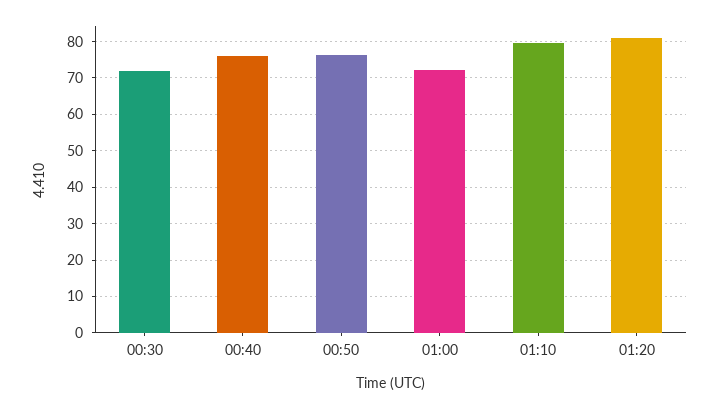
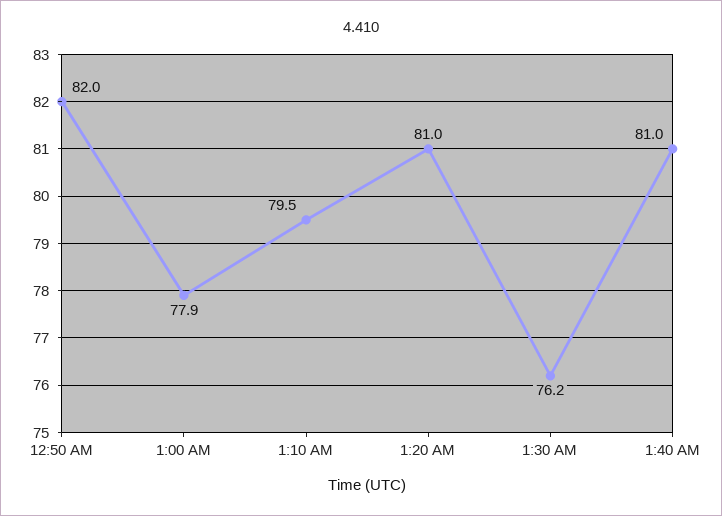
00:30: 72 -> none
00:40: 76 -> none
00:50: 76 -> 82
01:00: 72 -> 77.9
1:30 AM: none -> 76.2
1:40 AM: none -> 81

